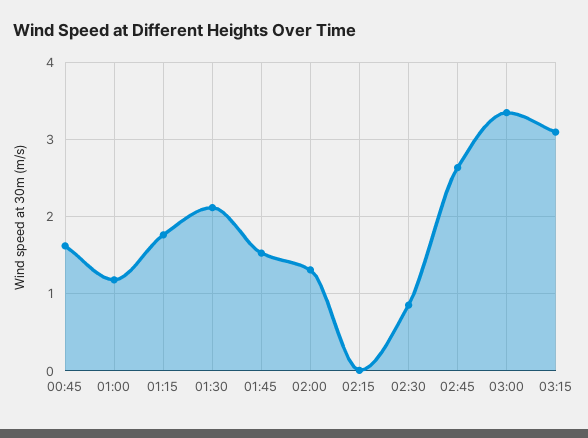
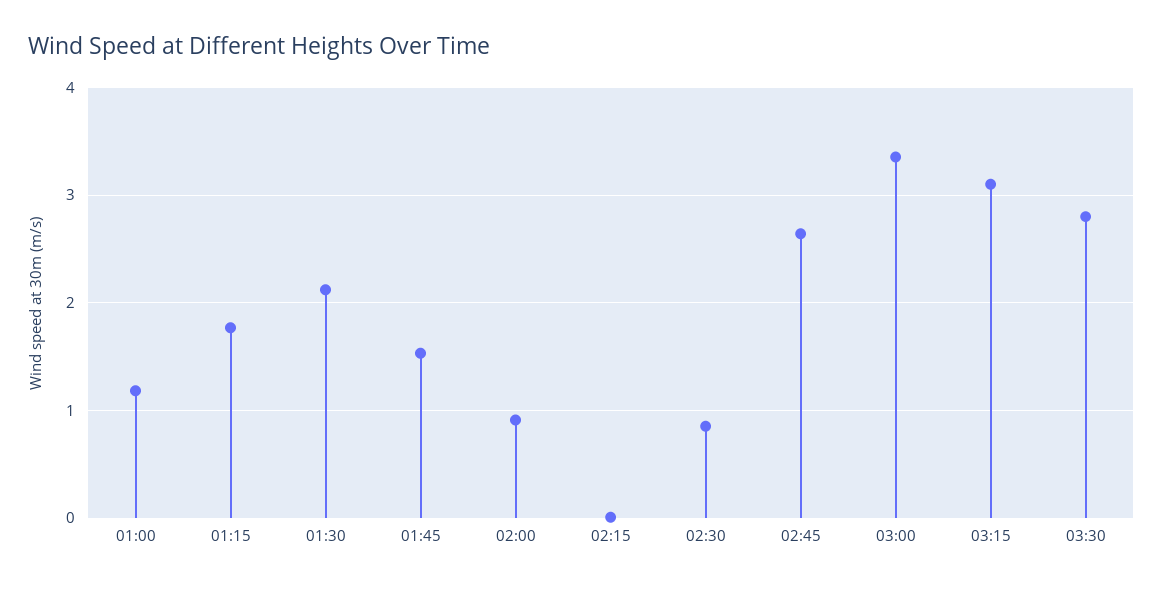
00:45: 1.6 -> none
02:00: 1.3 -> 0.9
03:30: none -> 2.8

